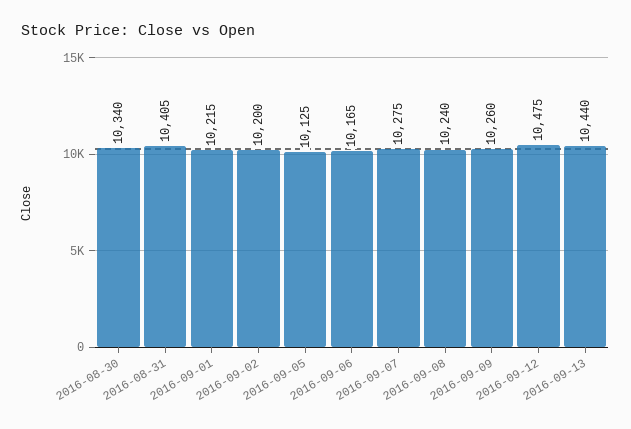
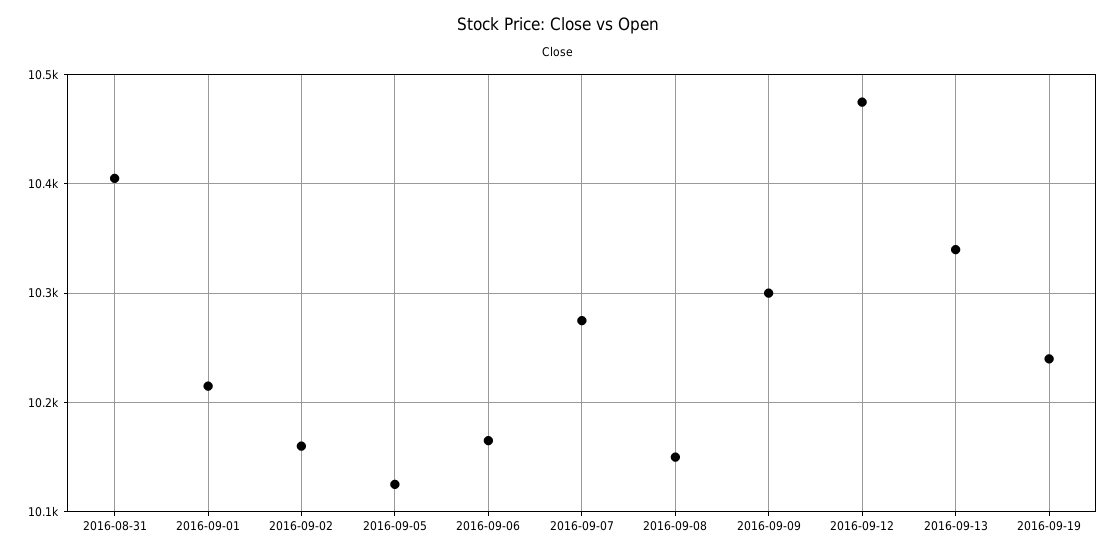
2016-08-30: 10340 -> none
2016-09-02: 10200 -> 10160
2016-09-08: 10240 -> 10150
2016-09-09: 10260 -> 10300
2016-09-13: 10440 -> 10340
2016-09-19: none -> 10240

